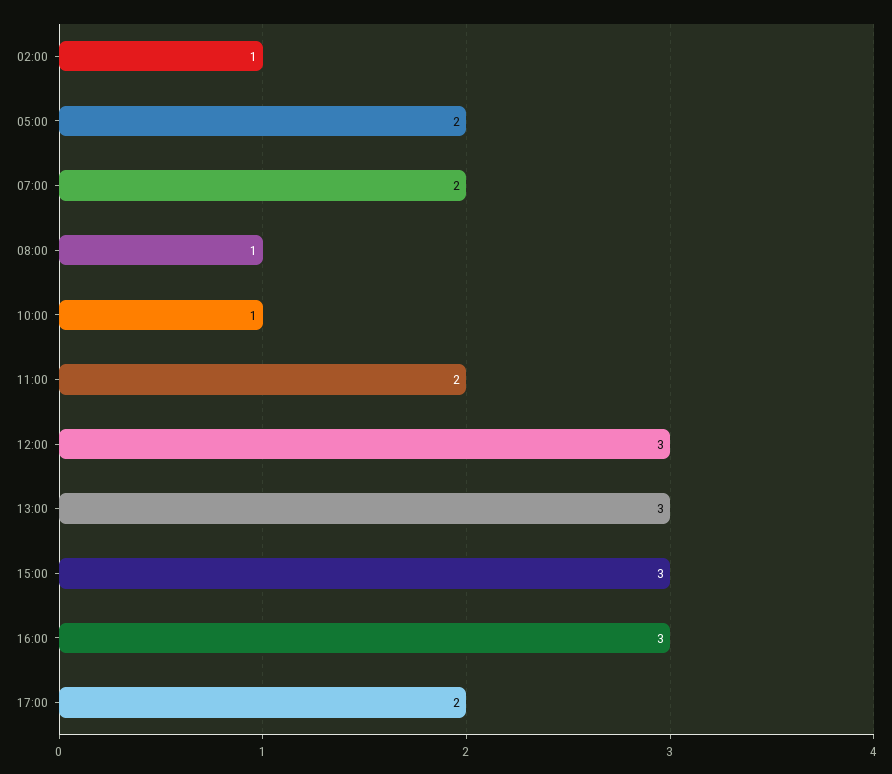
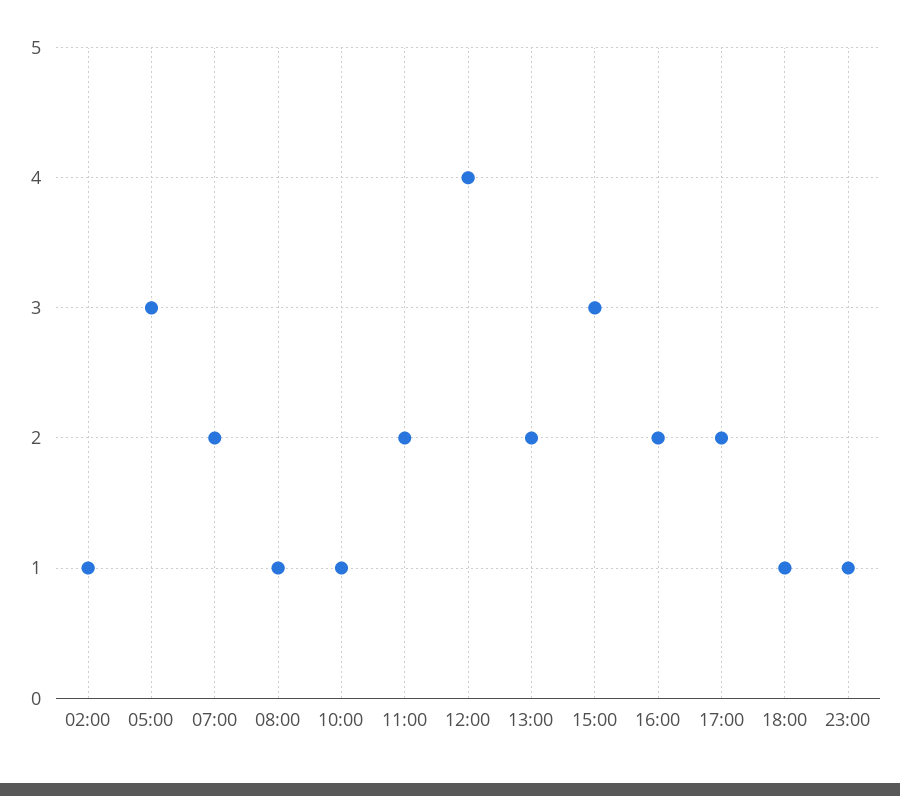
05:00: 2 -> 3
12:00: 3 -> 4
13:00: 3 -> 2
16:00: 3 -> 2
18:00: none -> 1
23:00: none -> 1

